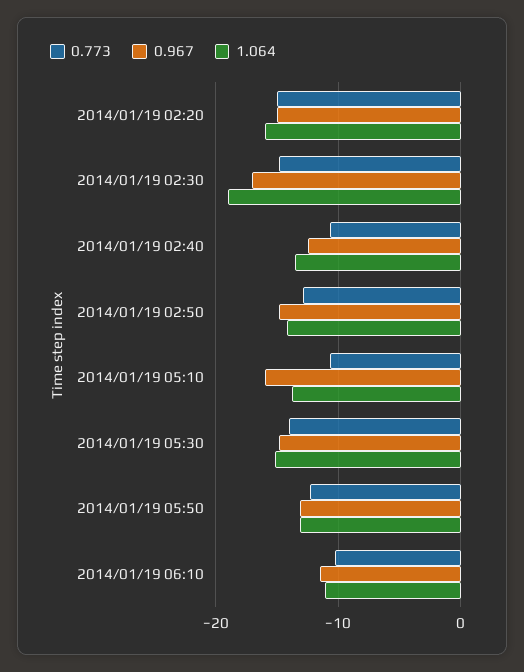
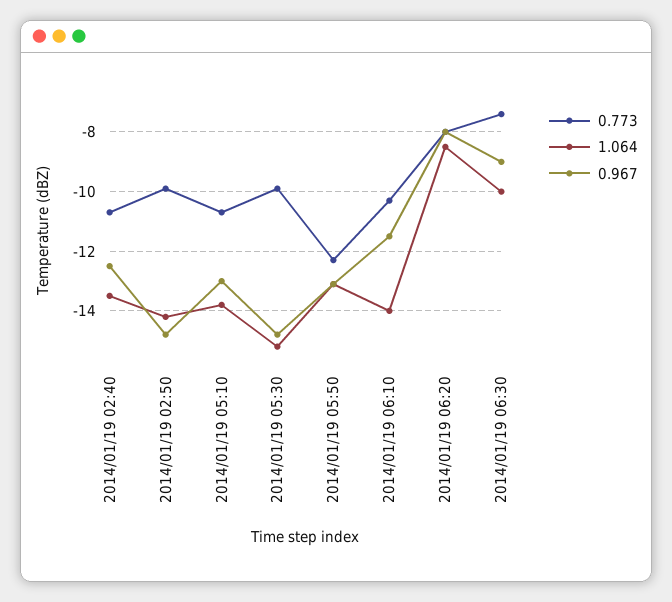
0.773, 2014/01/19 02:20: -15 -> none
0.967, 2014/01/19 02:20: -15 -> none
1.064, 2014/01/19 02:20: -16 -> none
0.773, 2014/01/19 02:30: -15 -> none
0.967, 2014/01/19 02:30: -17 -> none
1.064, 2014/01/19 02:30: -19 -> none
0.773, 2014/01/19 02:50: -13 -> -10
0.967, 2014/01/19 05:10: -16 -> -13
0.773, 2014/01/19 05:30: -14 -> -10
1.064, 2014/01/19 06:10: -11 -> -14
0.773, 2014/01/19 06:20: none -> -8
1.064, 2014/01/19 06:20: none -> -8.5
0.967, 2014/01/19 06:20: none -> -8
0.773, 2014/01/19 06:30: none -> -7.5
1.064, 2014/01/19 06:30: none -> -10
0.967, 2014/01/19 06:30: none -> -9

